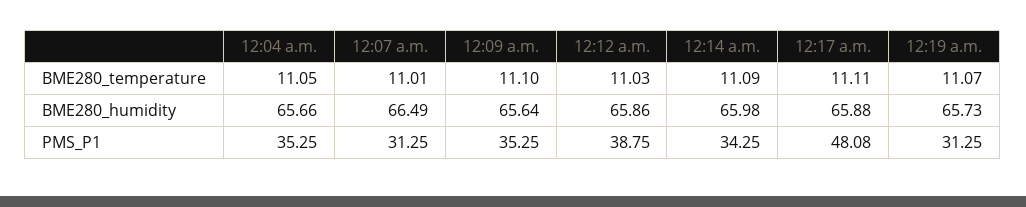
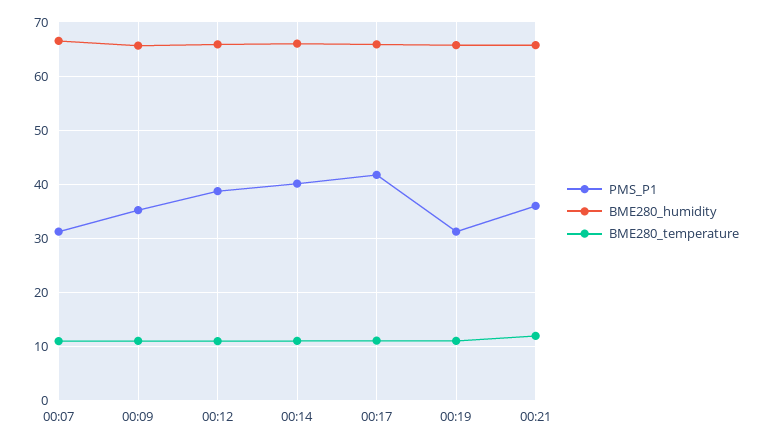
BME280_temperature, 12:04 a.m.: 11.05 -> none
BME280_humidity, 12:04 a.m.: 65.66 -> none
PMS_P1, 12:04 a.m.: 35.25 -> none
PMS_P1, 12:14 a.m.: 34.25 -> 40
PMS_P1, 12:17 a.m.: 48.08 -> 42
PMS_P1, 00:21: none -> 36
BME280_humidity, 00:21: none -> 66
BME280_temperature, 00:21: none -> 12

